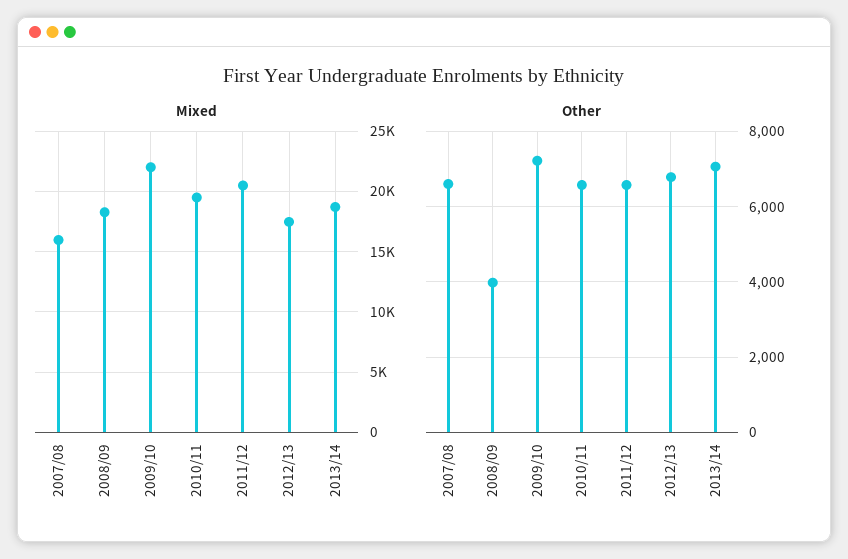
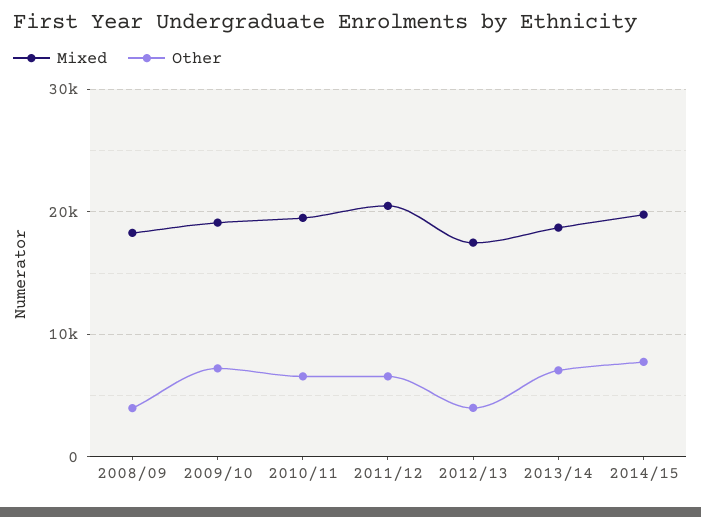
Mixed, 2007/08: 16000 -> none
Mixed, 2009/10: 22000 -> 19000
Other, 2007/08: 6600 -> none
Other, 2012/13: 6800 -> 4000
Mixed, 2014/15: none -> 20000
Other, 2014/15: none -> 8000

